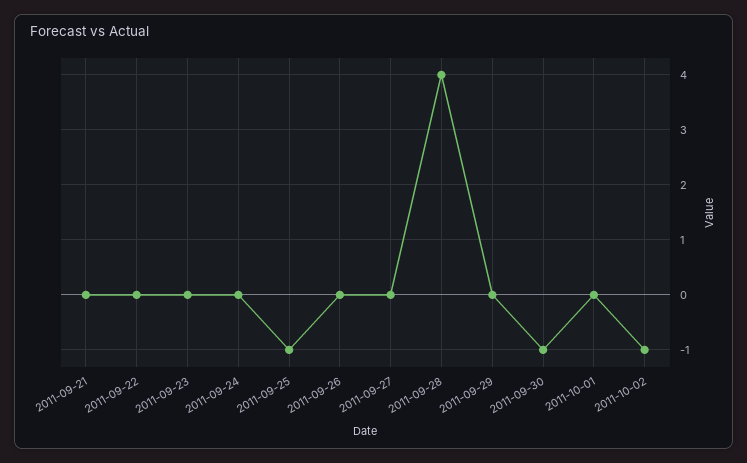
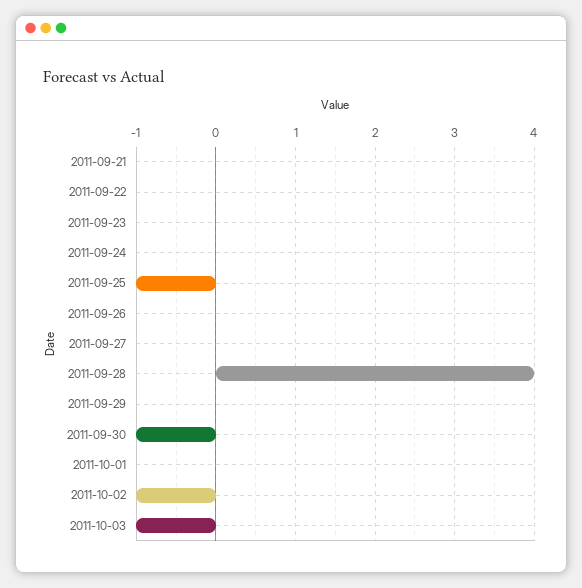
2011-10-03: none -> -1

